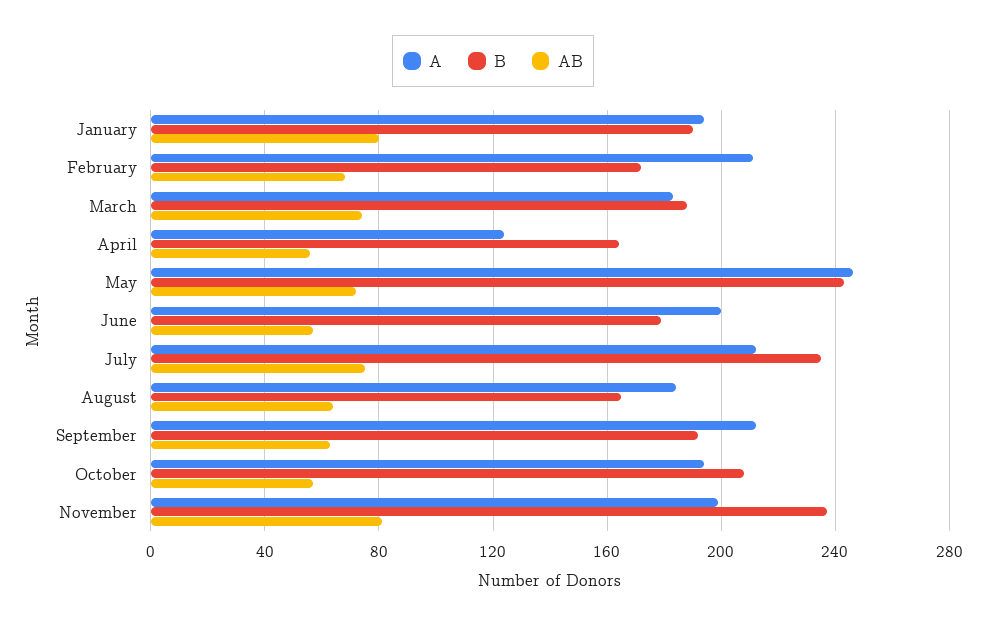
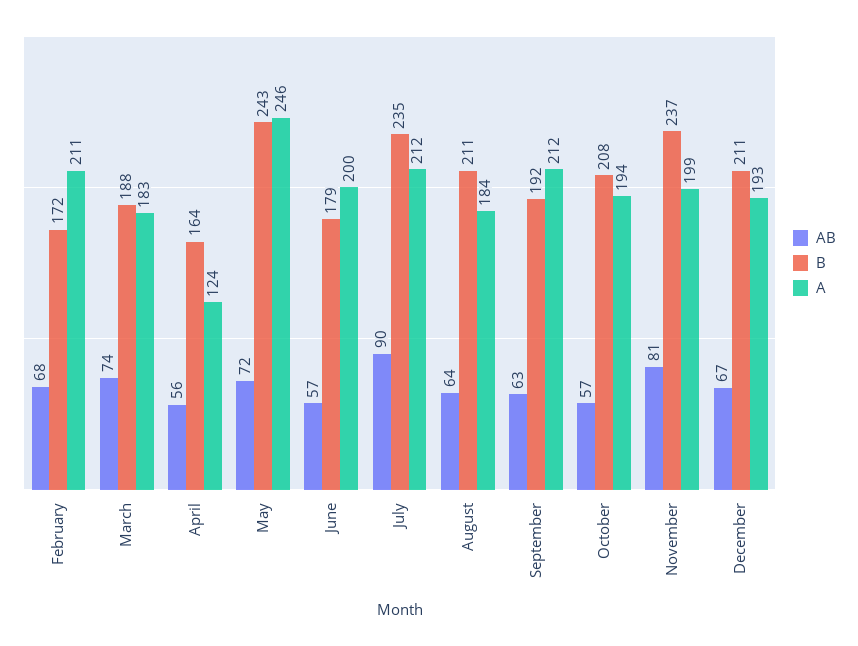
A, January: 195 -> none
B, January: 190 -> none
AB, January: 80 -> none
AB, July: 75 -> 90
B, August: 165 -> 211
AB, December: none -> 67
B, December: none -> 211
A, December: none -> 193

